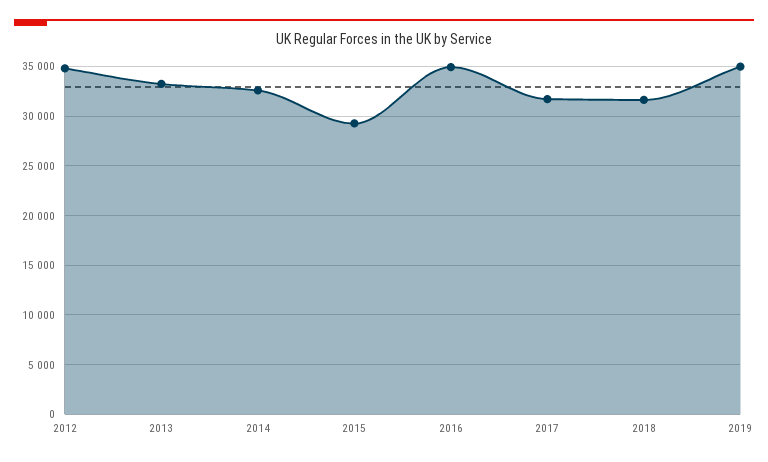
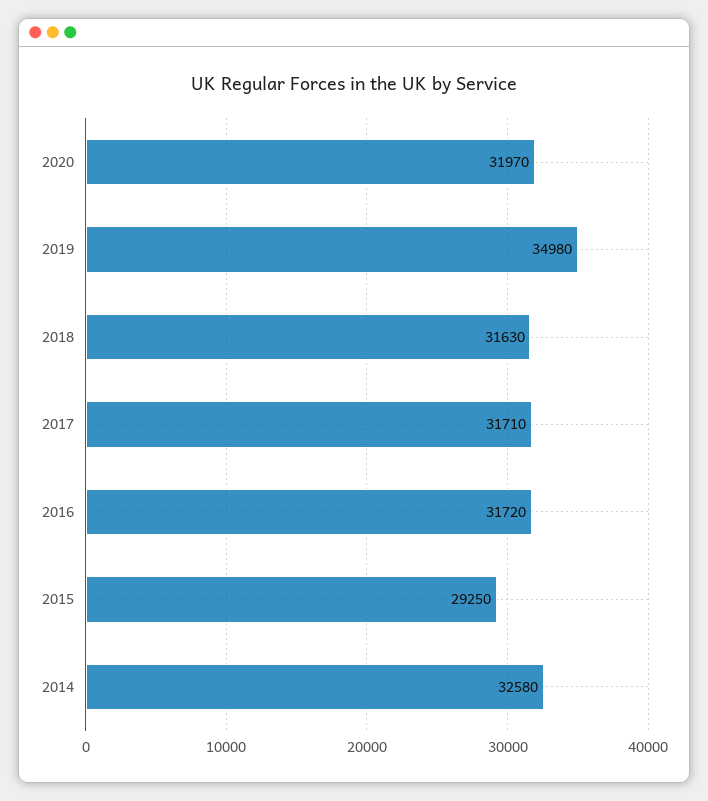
2012: 35000 -> none
2013: 33000 -> none
2016: 35000 -> 31720
2020: none -> 31970

